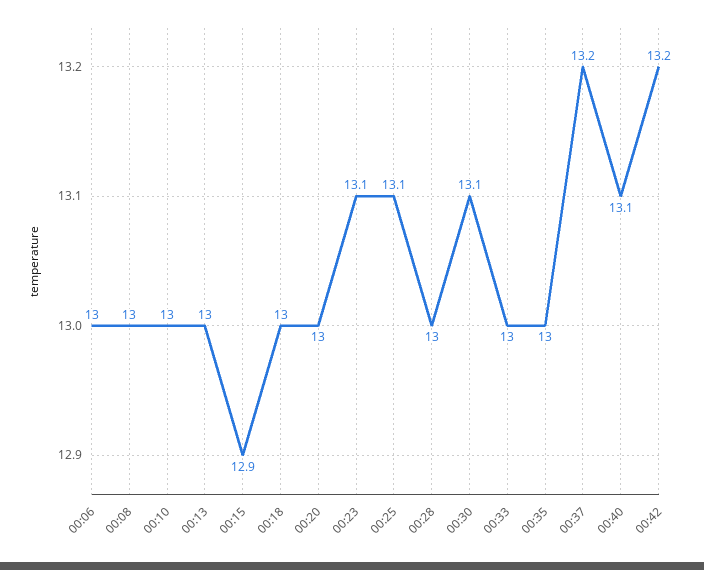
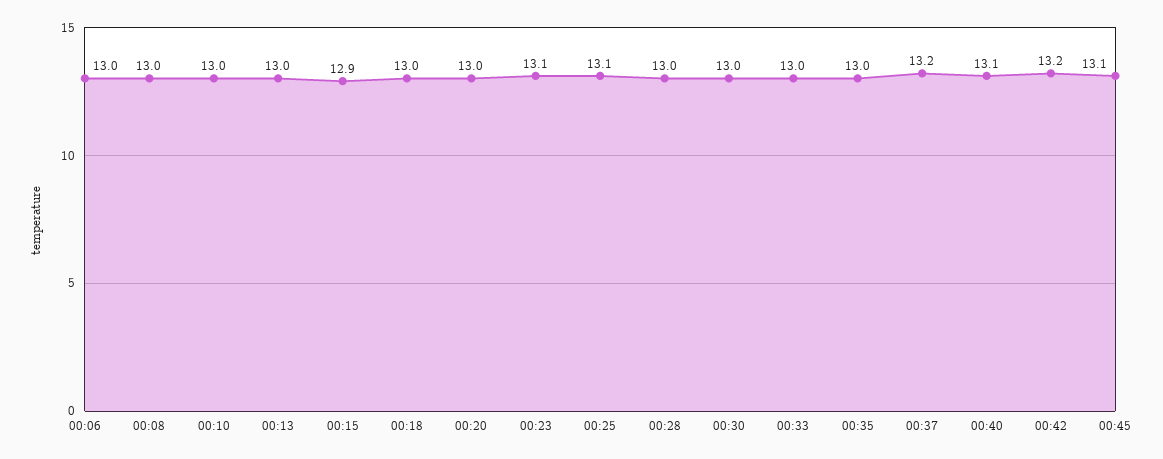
00:30: 13.1 -> 13
00:45: none -> 13.1

